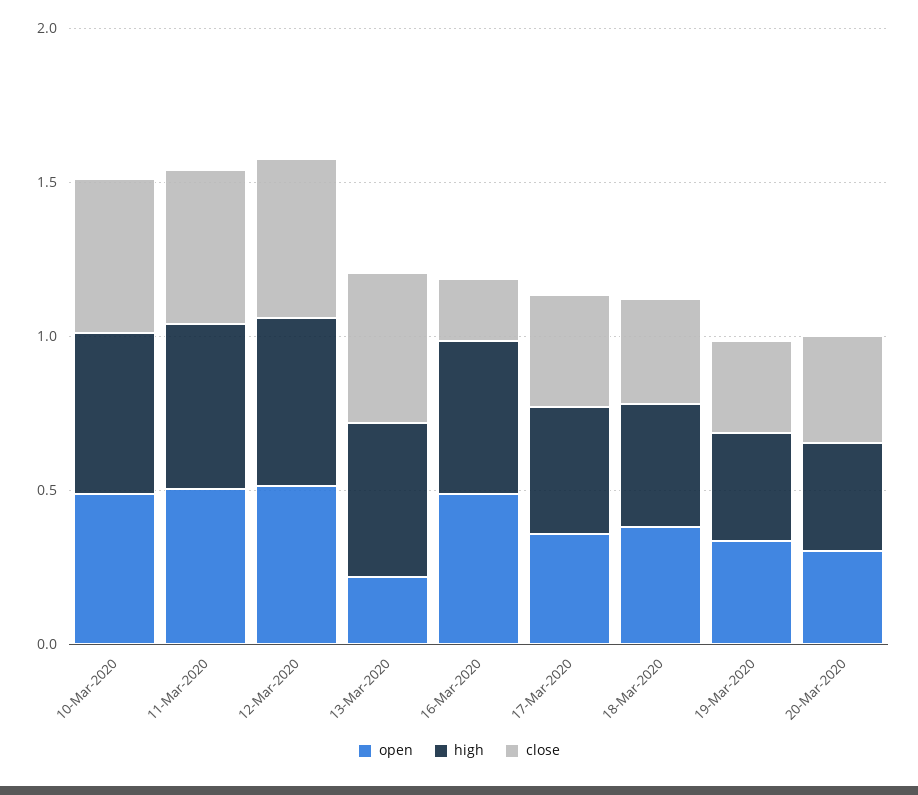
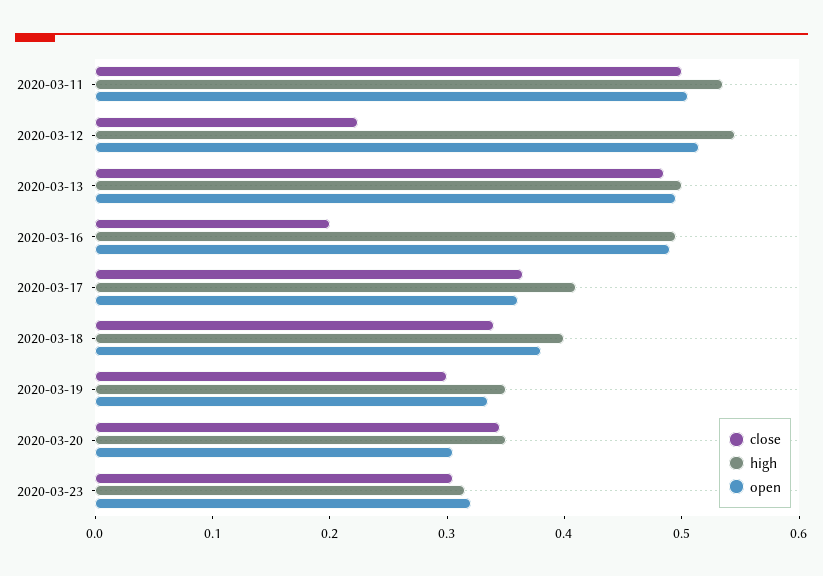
open, 10-Mar-2020: 0.5 -> none
high, 10-Mar-2020: 0.5 -> none
close, 10-Mar-2020: 0.5 -> none
close, 12-Mar-2020: 0.5 -> 0.22
open, 13-Mar-2020: 0.2 -> 0.5
close, 2020-03-23: none -> 0.3
high, 2020-03-23: none -> 0.32
open, 2020-03-23: none -> 0.32

